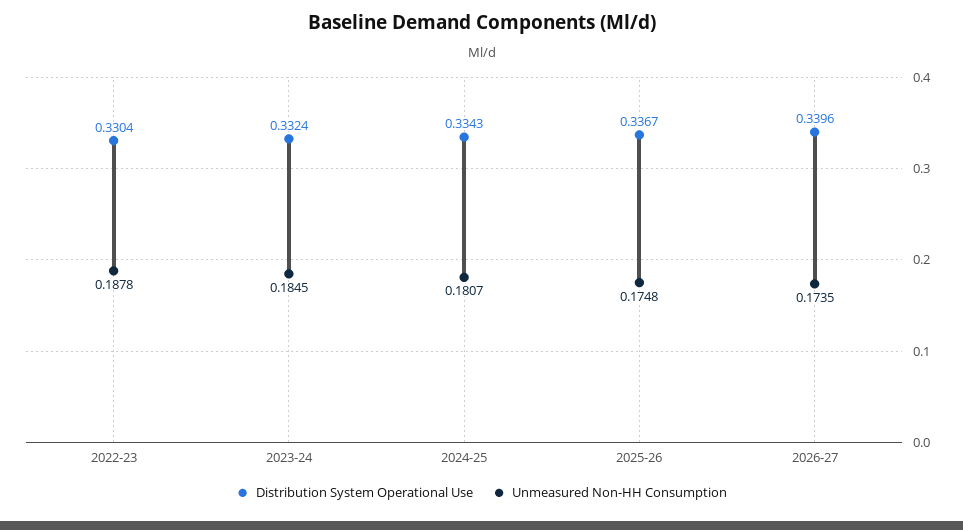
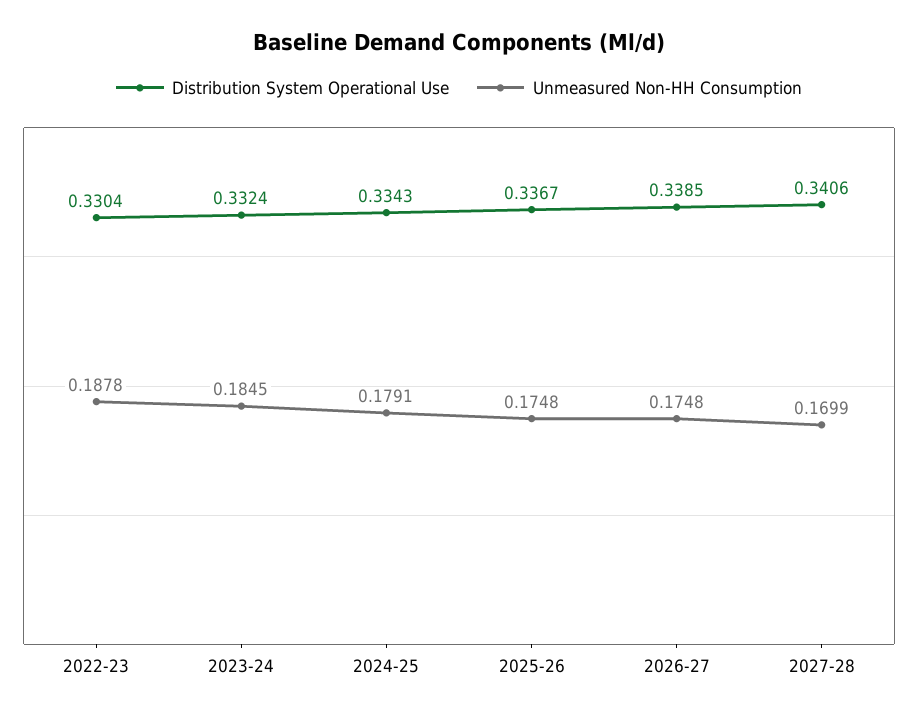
Unmeasured Non-HH Consumption, 2024-25: 0.1807 -> 0.1791
Distribution System Operational Use, 2026-27: 0.3396 -> 0.3385
Unmeasured Non-HH Consumption, 2026-27: 0.1735 -> 0.1748
Distribution System Operational Use, 2027-28: none -> 0.3406
Unmeasured Non-HH Consumption, 2027-28: none -> 0.1699

